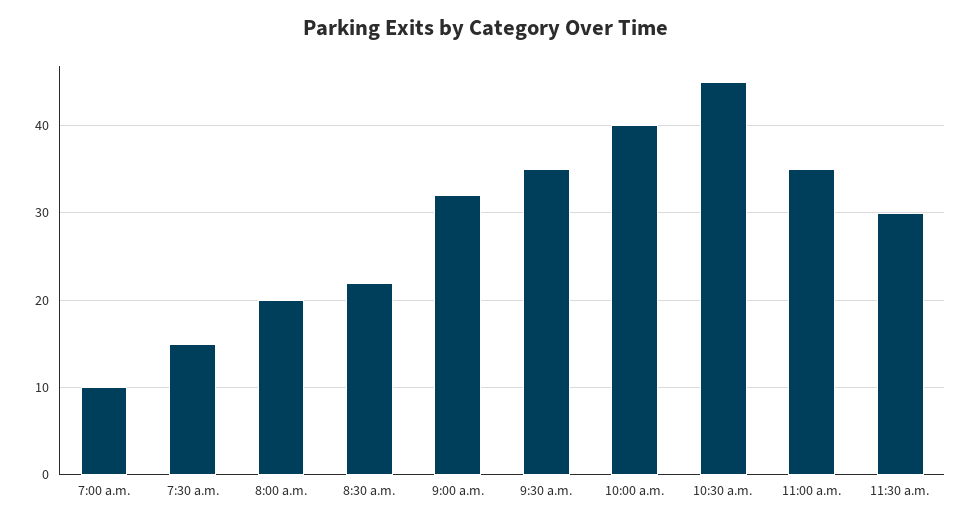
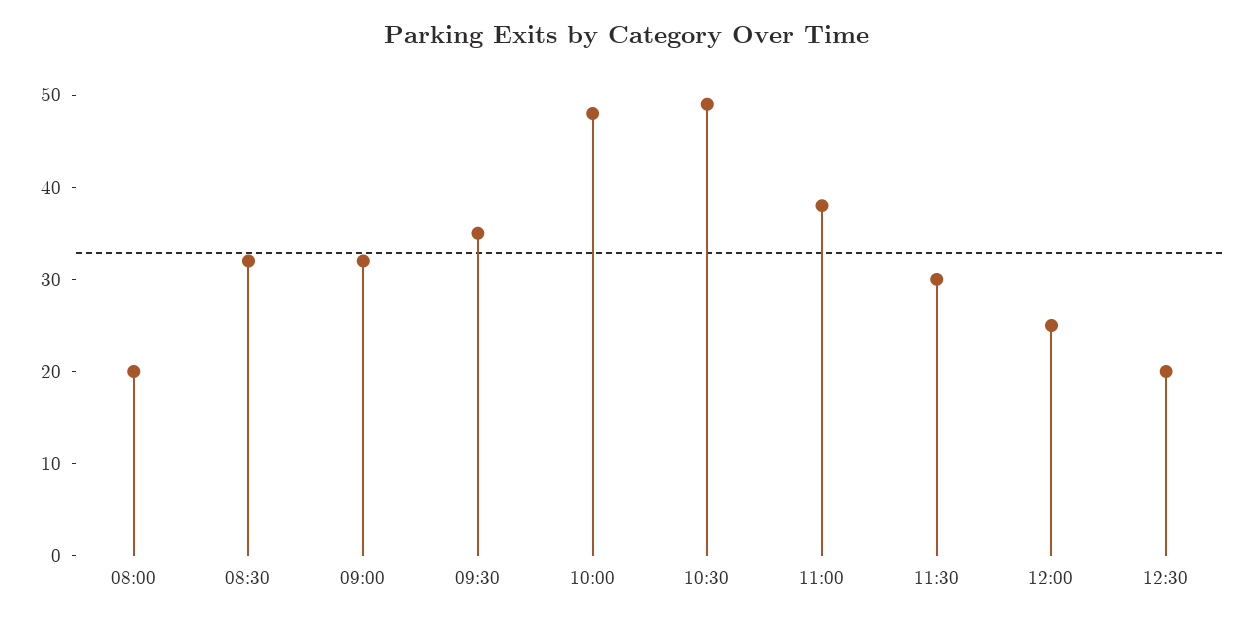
7:00 a.m.: 10 -> none
7:30 a.m.: 15 -> none
8:30 a.m.: 22 -> 32
10:00 a.m.: 40 -> 48
10:30 a.m.: 45 -> 49
11:00 a.m.: 35 -> 38
12:00: none -> 25
12:30: none -> 20

